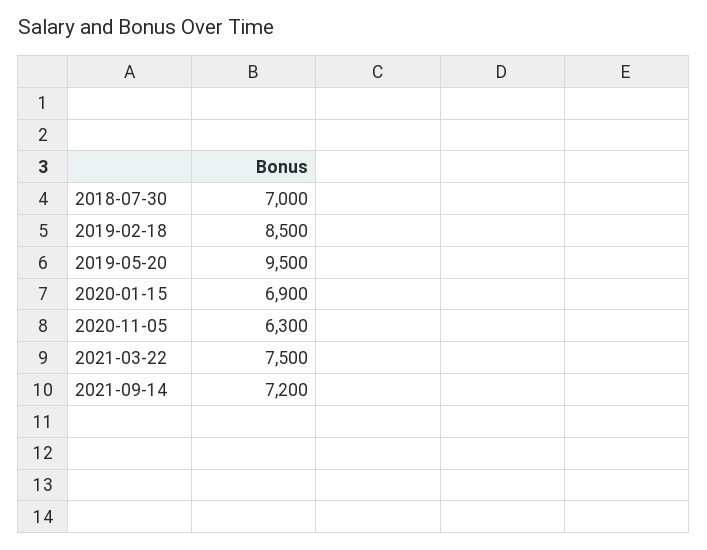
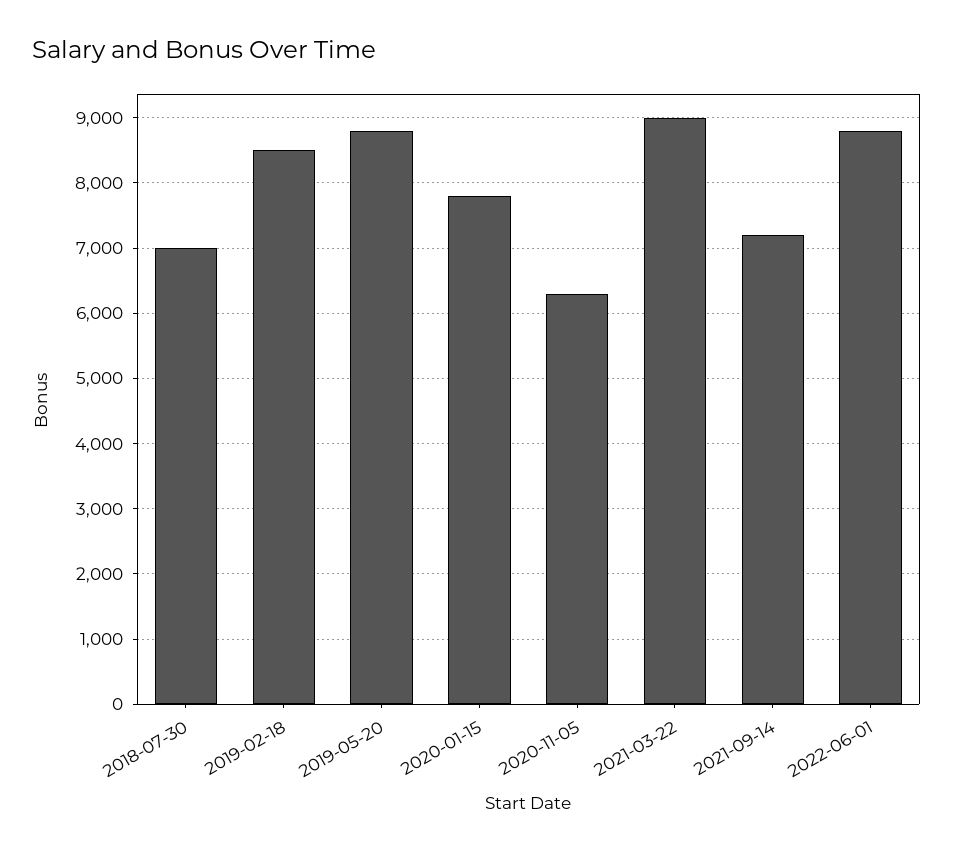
2019-05-20: 9500 -> 8800
2020-01-15: 6900 -> 7800
2021-03-22: 7500 -> 9000
2022-06-01: none -> 8800

